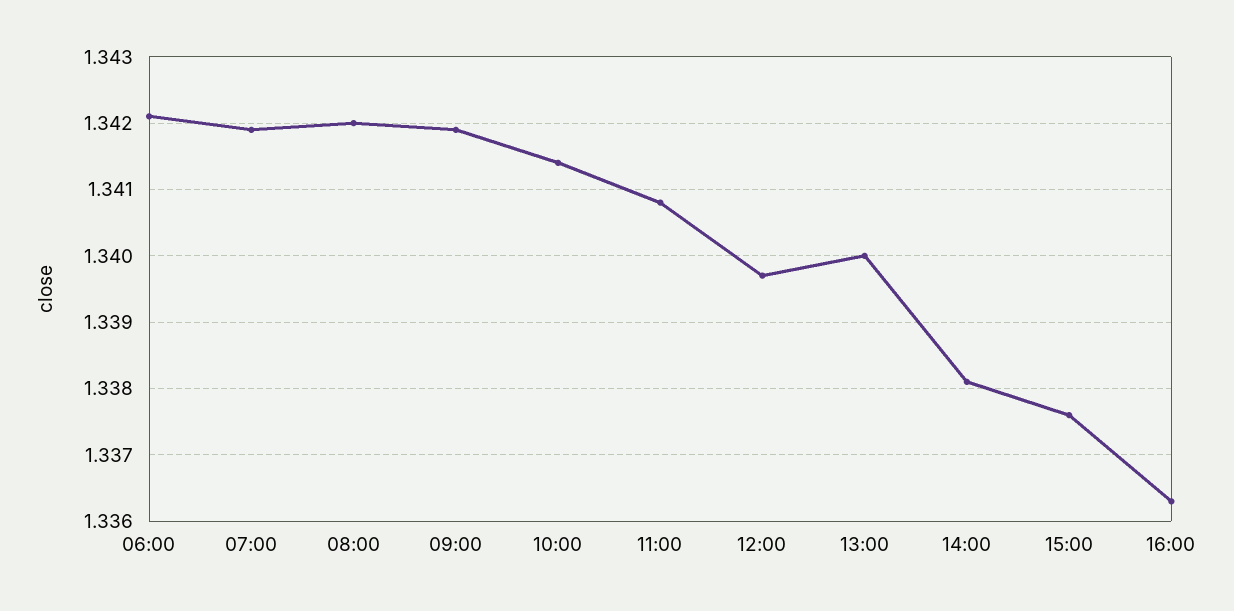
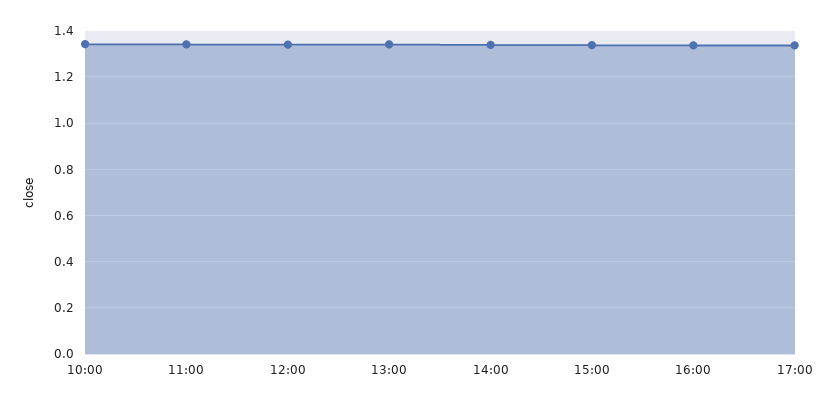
06:00: 1.3421 -> none
07:00: 1.3419 -> none
08:00: 1.342 -> none
09:00: 1.3419 -> none
17:00: none -> 1.35

